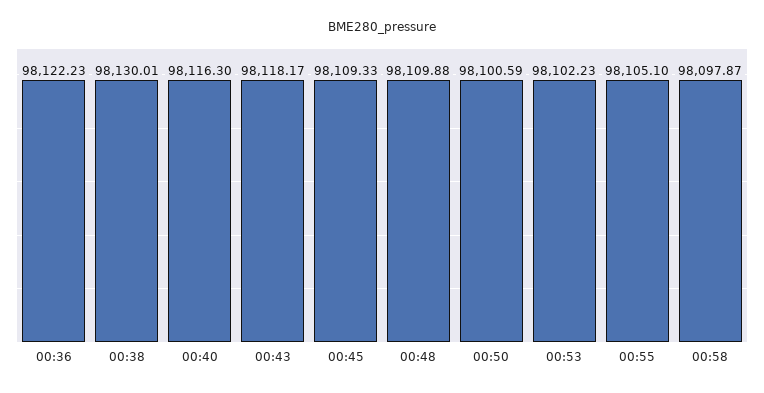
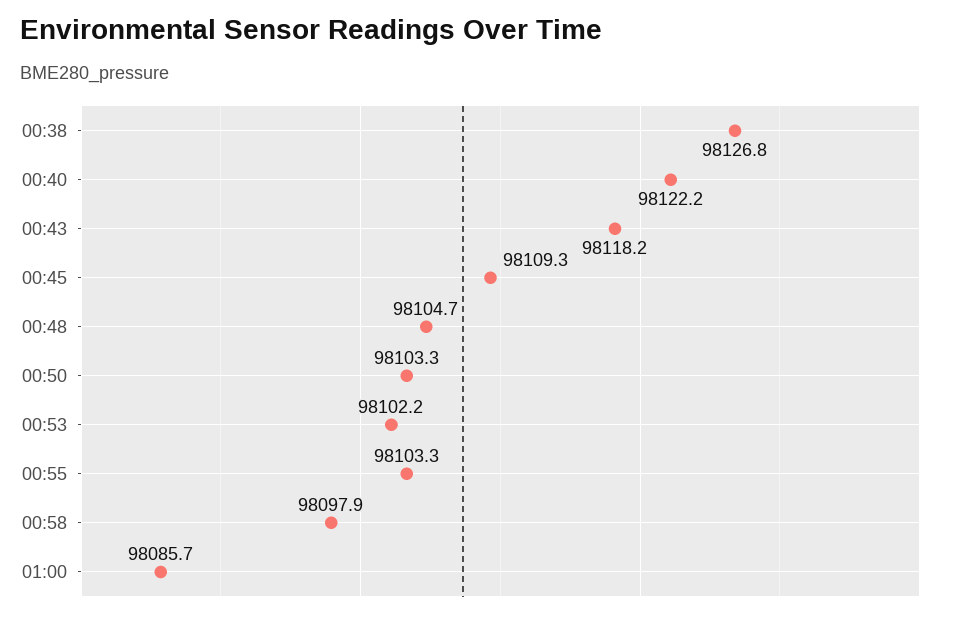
00:36: 98122.23 -> none
00:38: 98130.01 -> 98126.8
00:40: 98116.3 -> 98122.2
00:48: 98109.88 -> 98104.7
00:50: 98100.59 -> 98103.3
00:55: 98105.1 -> 98103.3
01:00: none -> 98085.7

